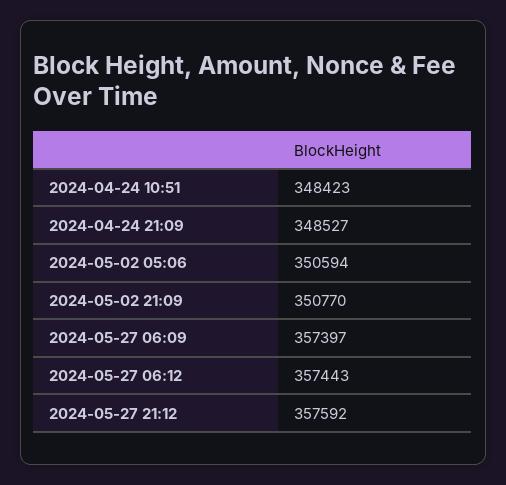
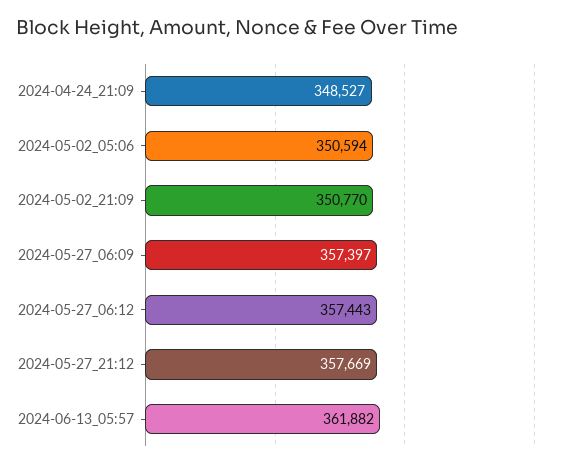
2024-04-24 10:51: 348423 -> none
2024-05-27 21:12: 357592 -> 357669
2024-06-13_05:57: none -> 361882

